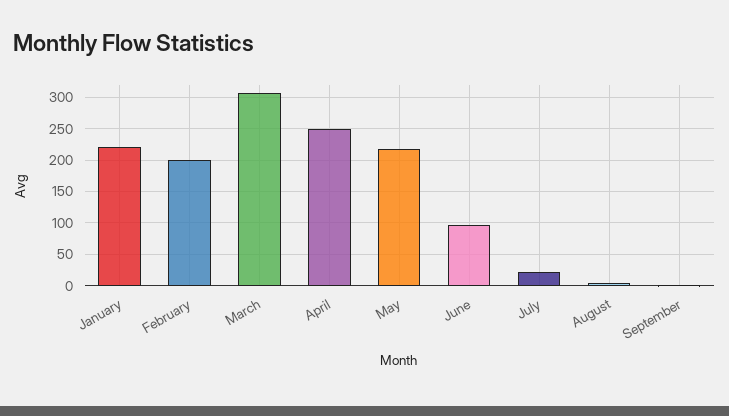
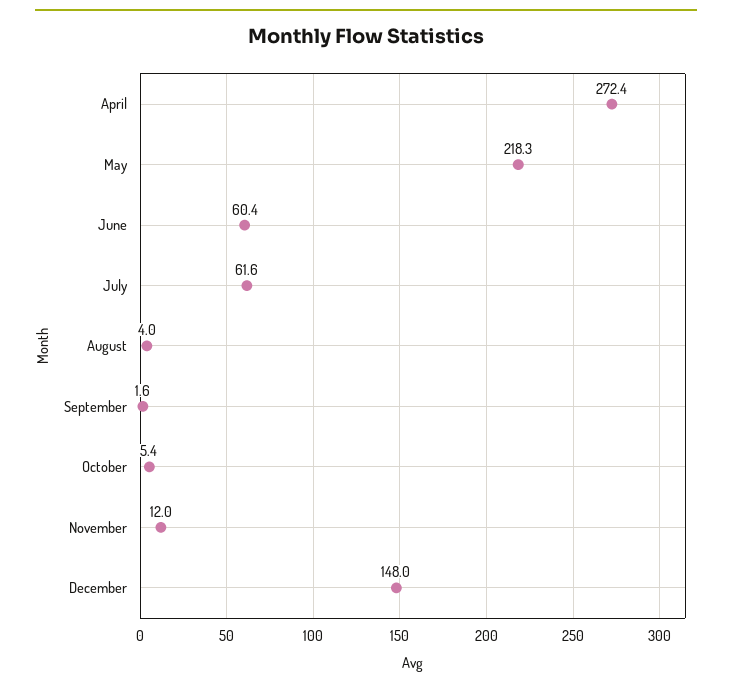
January: 220 -> none
February: 200 -> none
March: 310 -> none
April: 250 -> 272.4
June: 100 -> 60.4
July: 20 -> 61.6
October: none -> 5.4
November: none -> 12
December: none -> 148

